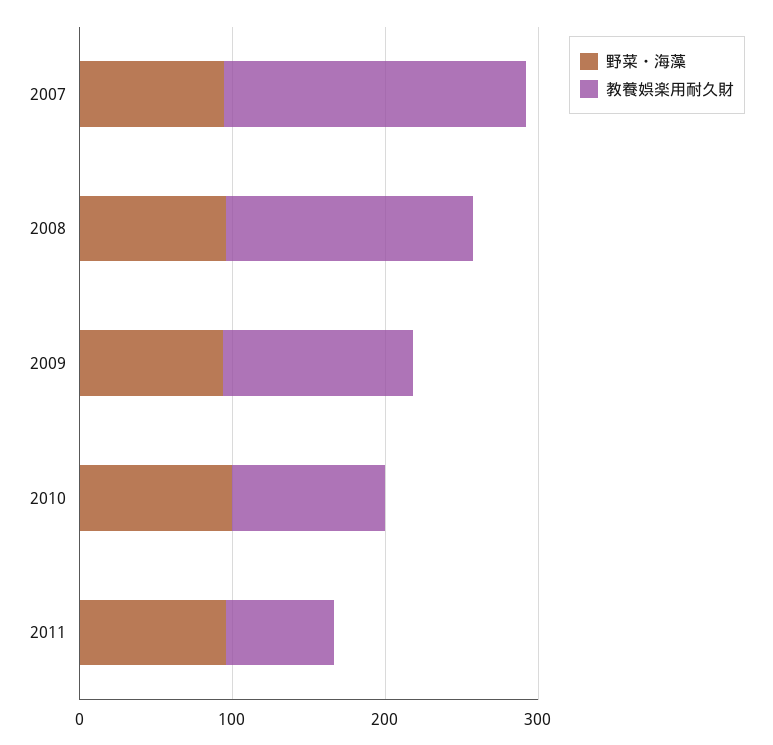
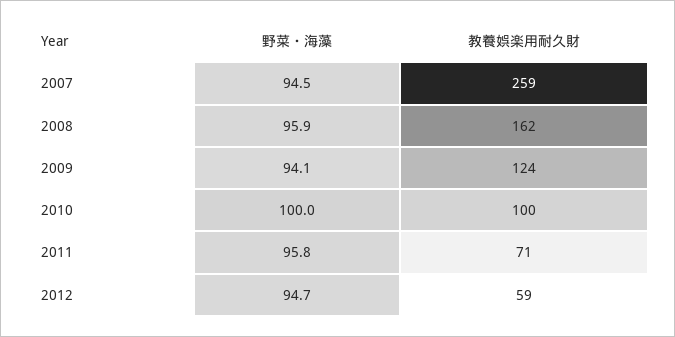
教養娯楽用耐久財, 2007: 200 -> 259
野菜・海藻, 2012: none -> 94.7
教養娯楽用耐久財, 2012: none -> 59

